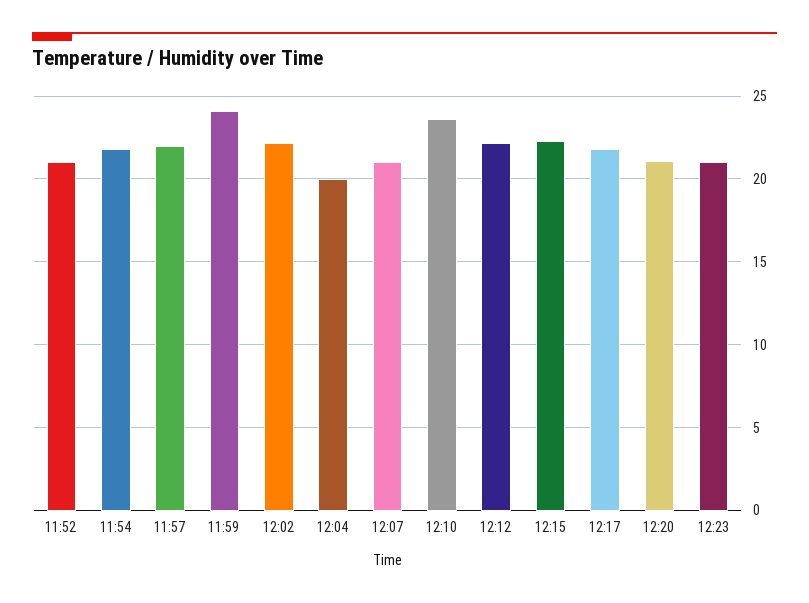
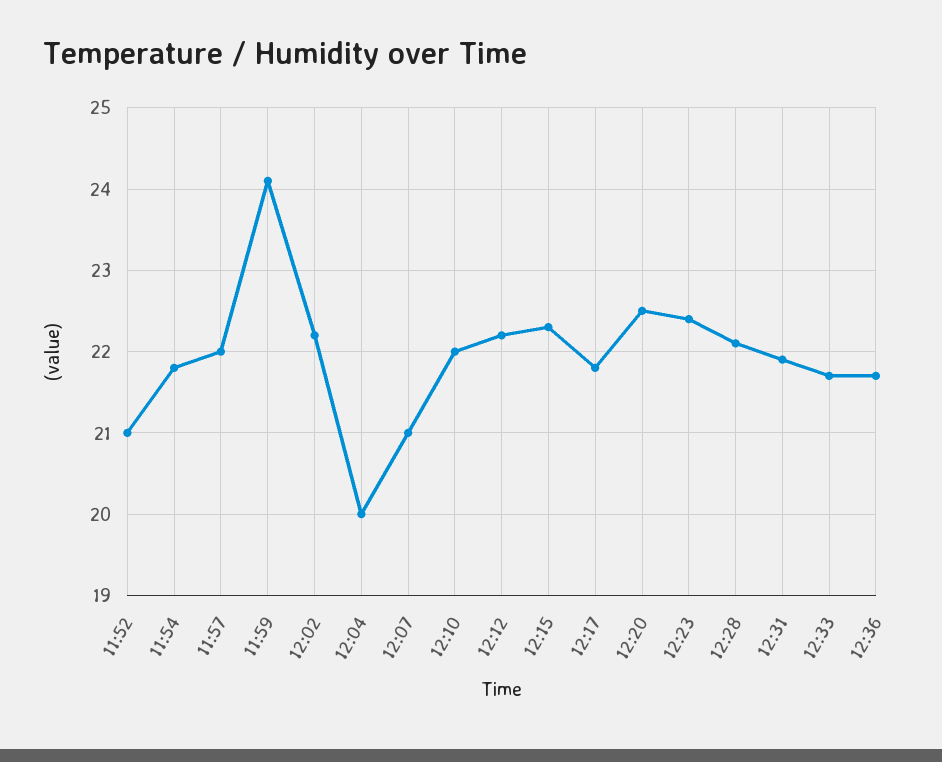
12:10: 23.5 -> 22
12:20: 21 -> 22.5
12:23: 21 -> 22.4
12:28: none -> 22.1
12:31: none -> 21.9
12:33: none -> 21.7
12:36: none -> 21.7

